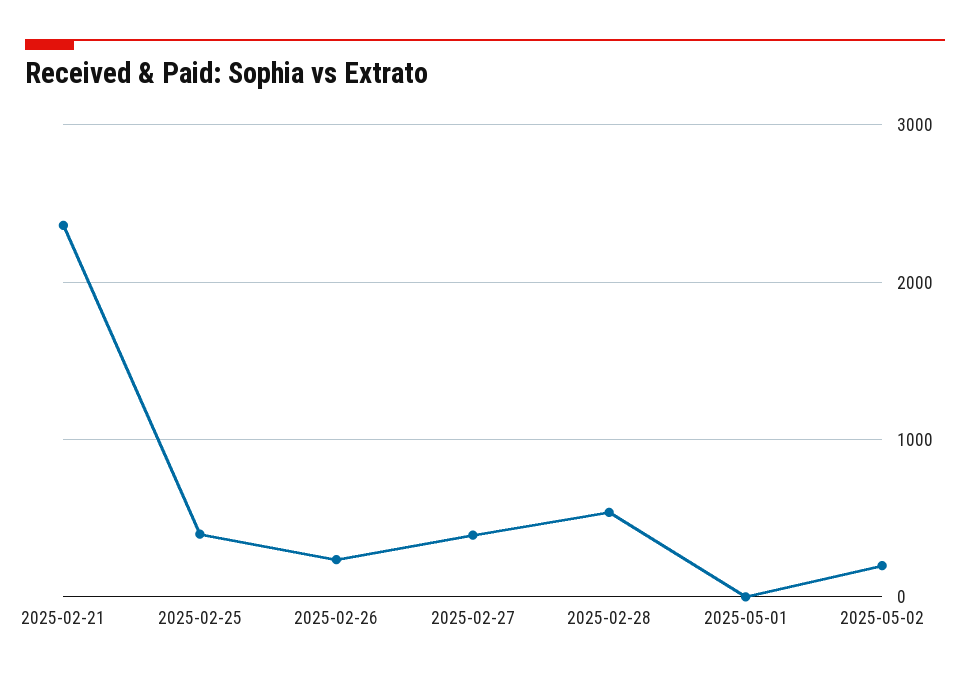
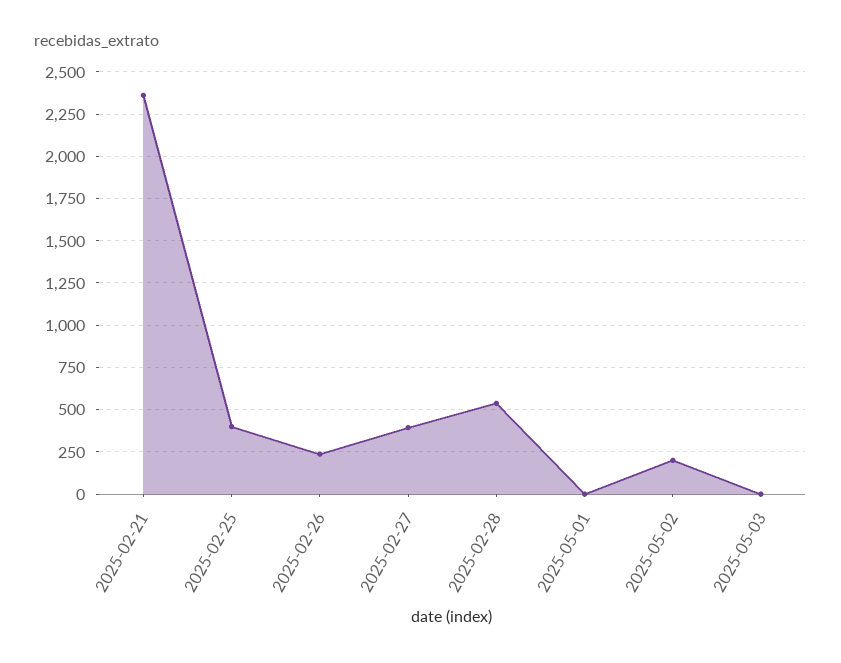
2025-05-03: none -> 0

